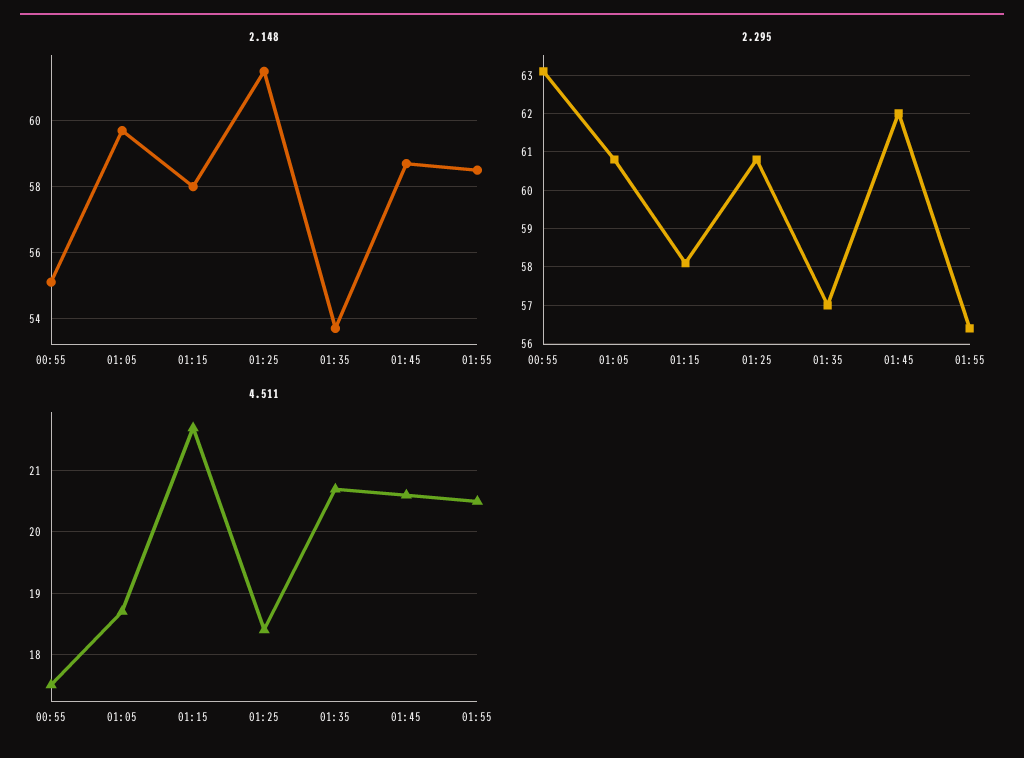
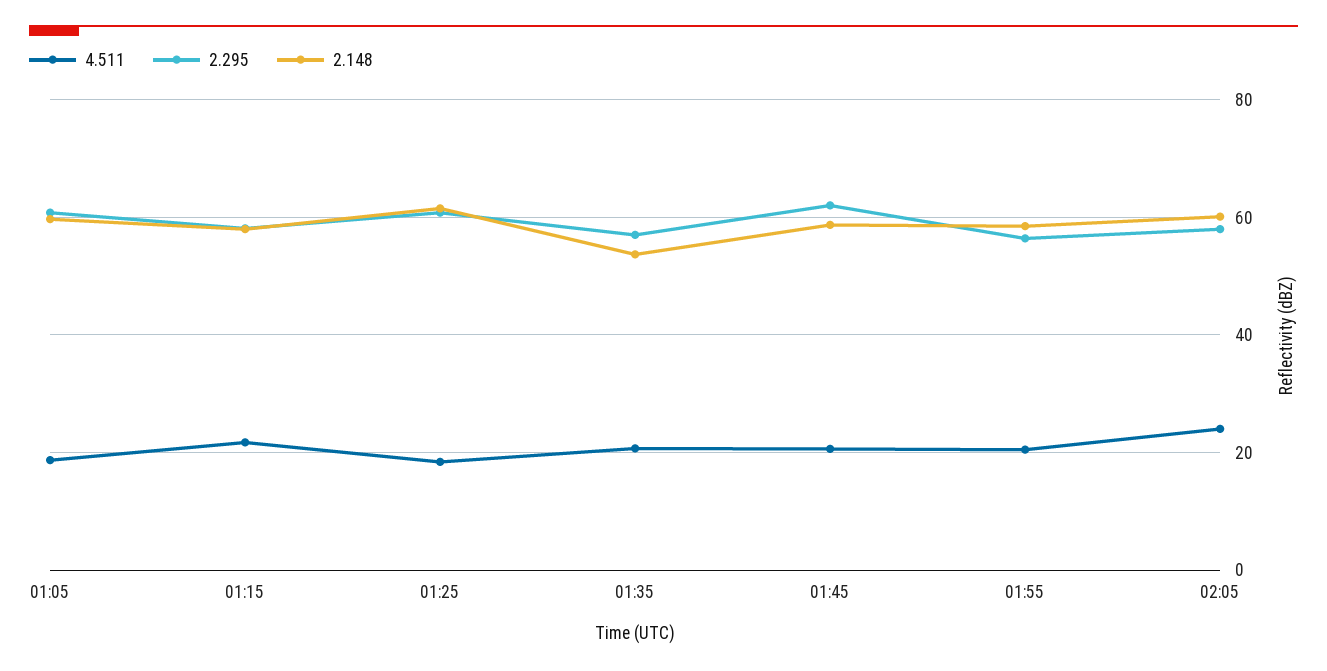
2.148, 00:55: 55 -> none
2.295, 00:55: 63 -> none
4.511, 00:55: 17.5 -> none
4.511, 02:05: none -> 24
2.295, 02:05: none -> 58
2.148, 02:05: none -> 60

